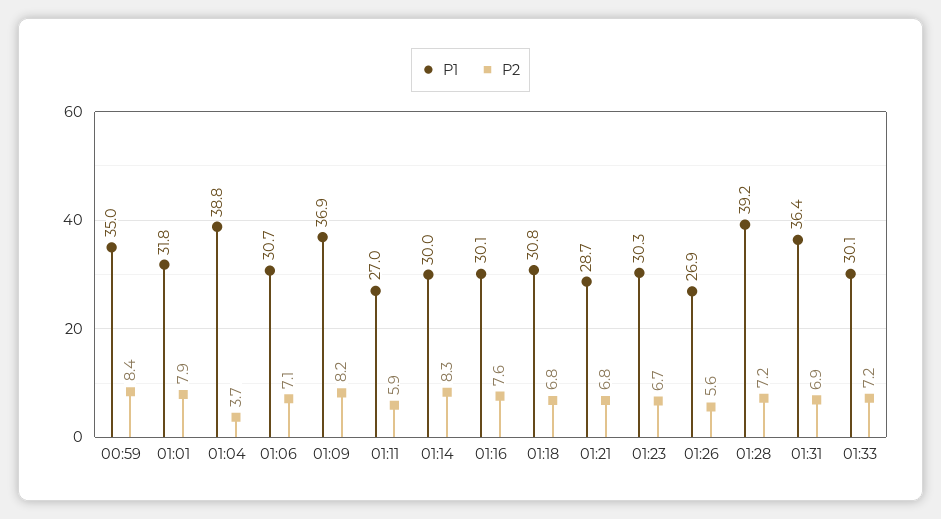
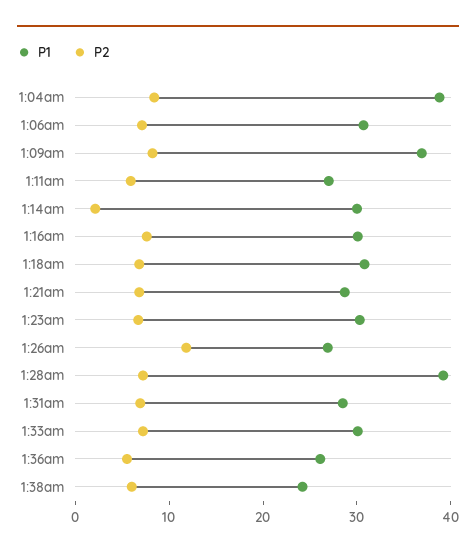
P1, 00:59: 35 -> none
P2, 00:59: 8.4 -> none
P1, 01:01: 31.8 -> none
P2, 01:01: 7.9 -> none
P2, 01:04: 3.7 -> 8
P2, 01:14: 8.3 -> 2
P2, 01:26: 5.6 -> 12
P1, 01:31: 36.4 -> 28
P1, 1:36am: none -> 26
P2, 1:36am: none -> 6
P1, 1:38am: none -> 24
P2, 1:38am: none -> 6

